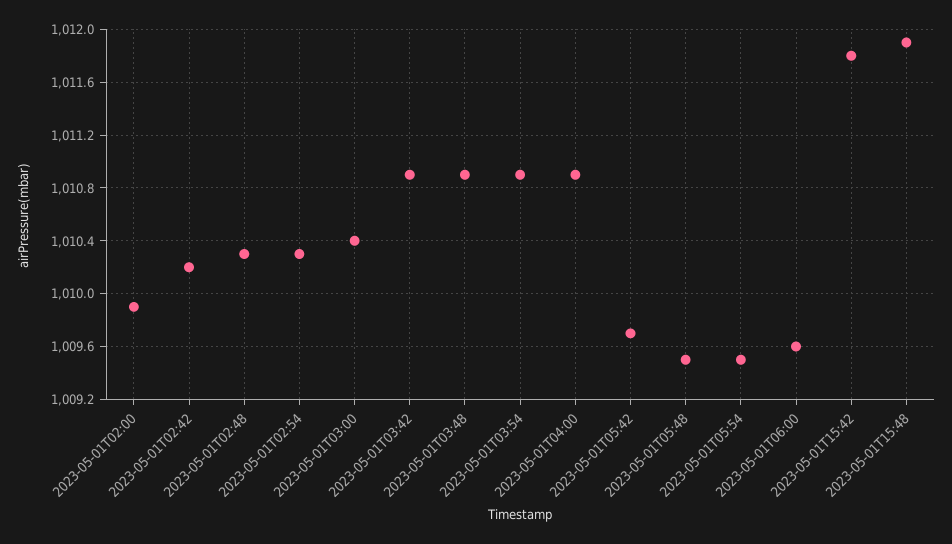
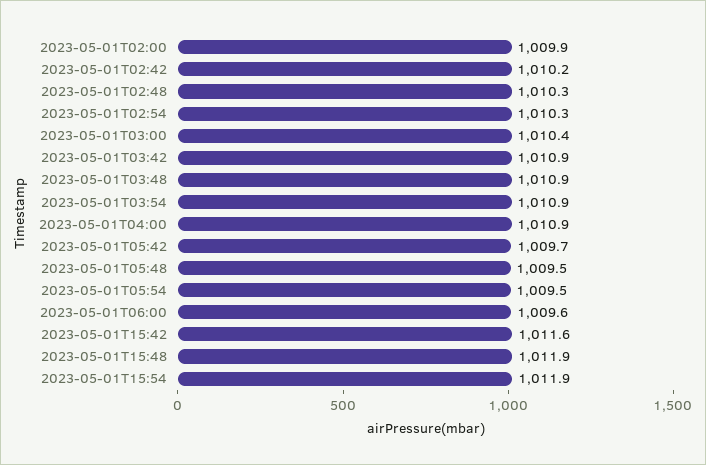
2023-05-01T15:42: 1011.8 -> 1011.6
2023-05-01T15:54: none -> 1011.9

